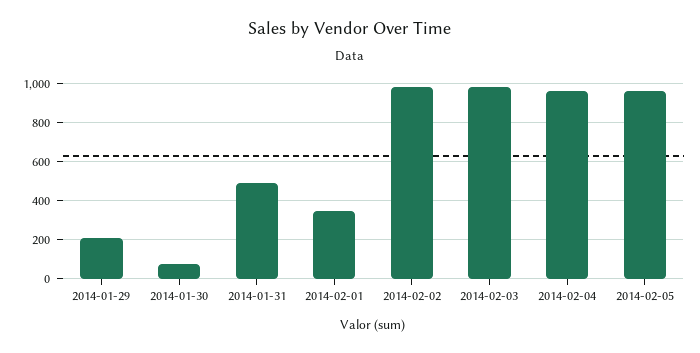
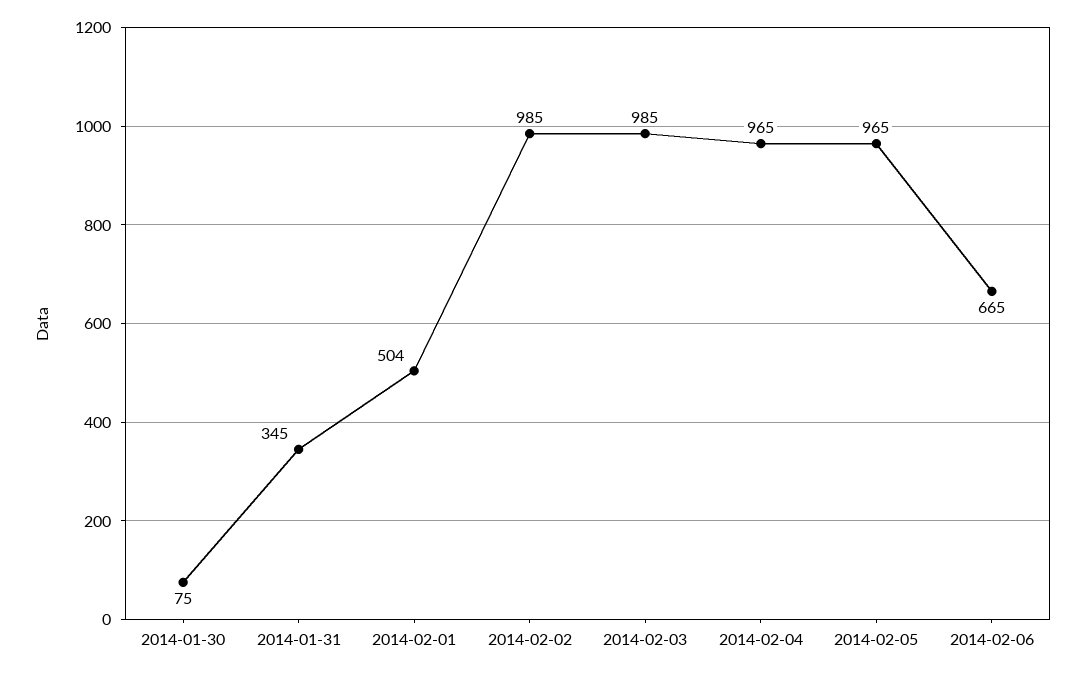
2014-01-29: 200 -> none
2014-01-31: 500 -> 345
2014-02-01: 350 -> 504
2014-02-06: none -> 665

